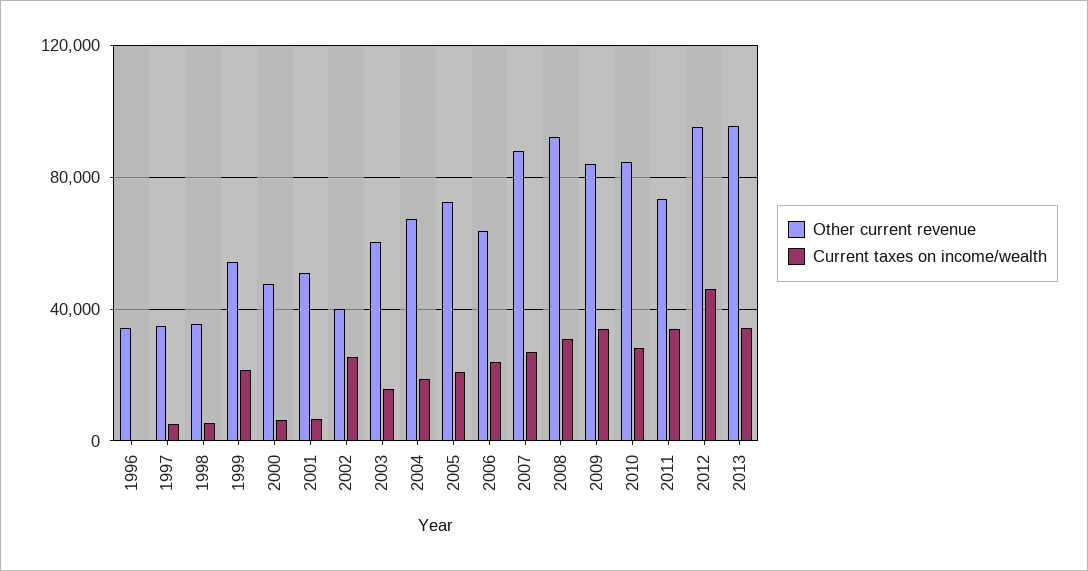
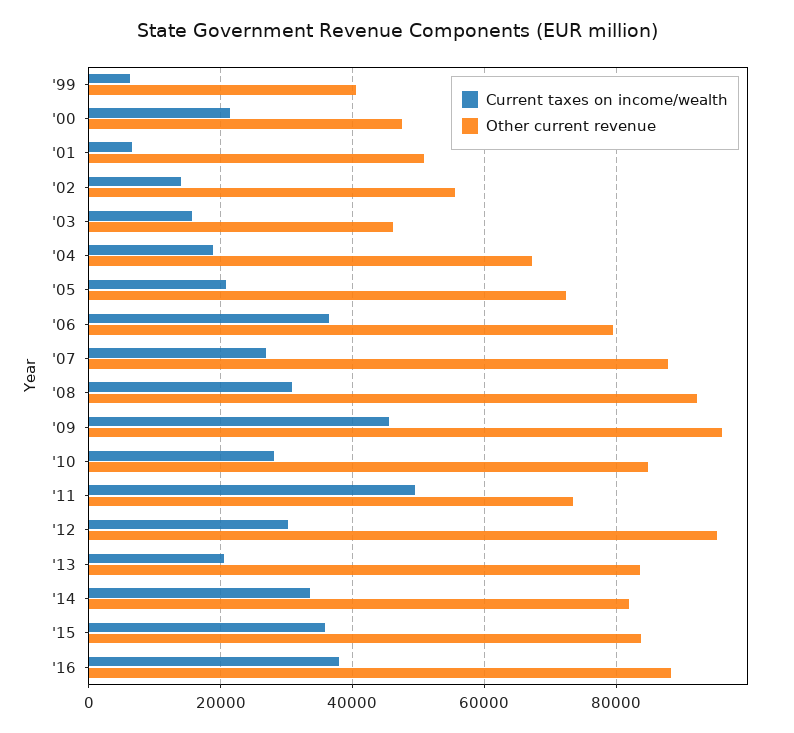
Other current revenue, 1996: 35000 -> none
Current taxes on income/wealth, 1996: 0 -> none
Other current revenue, 1997: 35000 -> none
Current taxes on income/wealth, 1997: 5000 -> none
Other current revenue, 1998: 35000 -> none
Current taxes on income/wealth, 1998: 5000 -> none
Other current revenue, 1999: 55000 -> 40000
Current taxes on income/wealth, 1999: 20000 -> 6000
Current taxes on income/wealth, 2000: 5000 -> 22000
Other current revenue, 2002: 40000 -> 56000
Current taxes on income/wealth, 2002: 25000 -> 14000
Other current revenue, 2003: 60000 -> 46000
Other current revenue, 2006: 65000 -> 80000
Current taxes on income/wealth, 2006: 25000 -> 36000
Other current revenue, 2009: 85000 -> 96000
Current taxes on income/wealth, 2009: 35000 -> 46000
Current taxes on income/wealth, 2011: 35000 -> 50000
Current taxes on income/wealth, 2012: 45000 -> 30000
Other current revenue, 2013: 95000 -> 84000
Current taxes on income/wealth, 2013: 35000 -> 20000
Current taxes on income/wealth, '14: none -> 34000
Other current revenue, '14: none -> 82000
Current taxes on income/wealth, '15: none -> 36000
Other current revenue, '15: none -> 84000
Current taxes on income/wealth, '16: none -> 38000
Other current revenue, '16: none -> 88000

